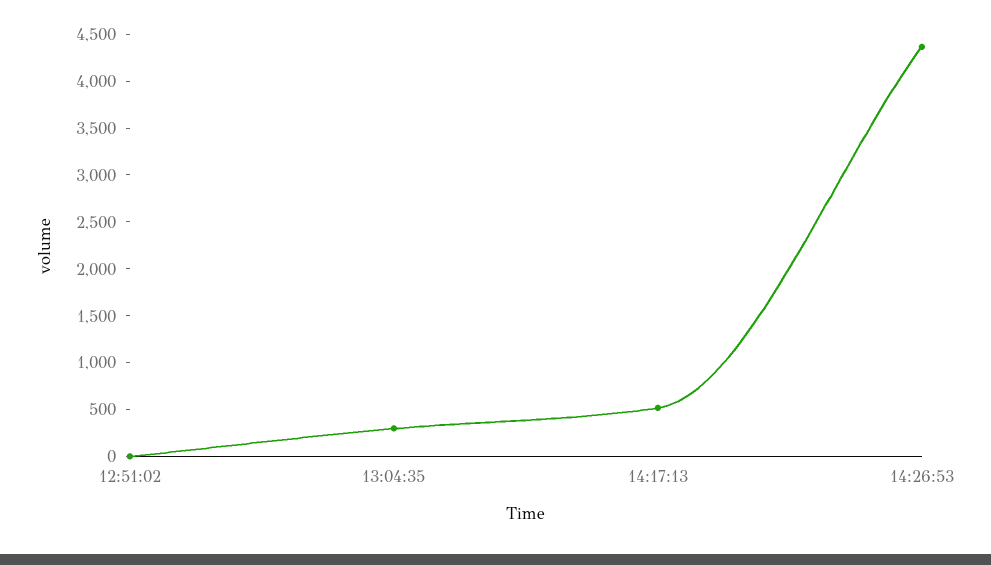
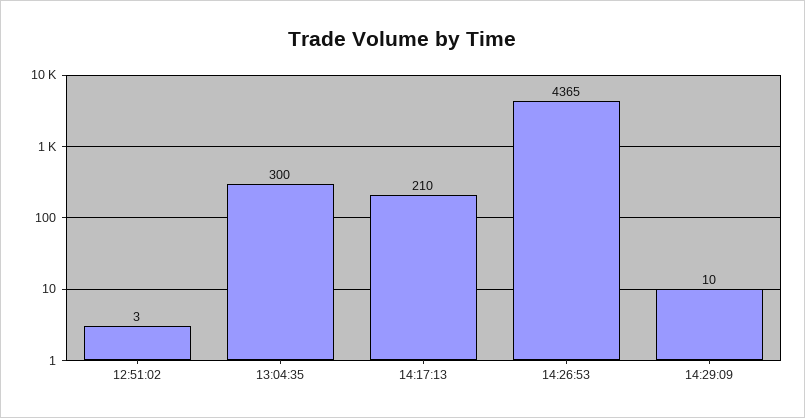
14:17:13: 500 -> 210
14:29:09: none -> 10

